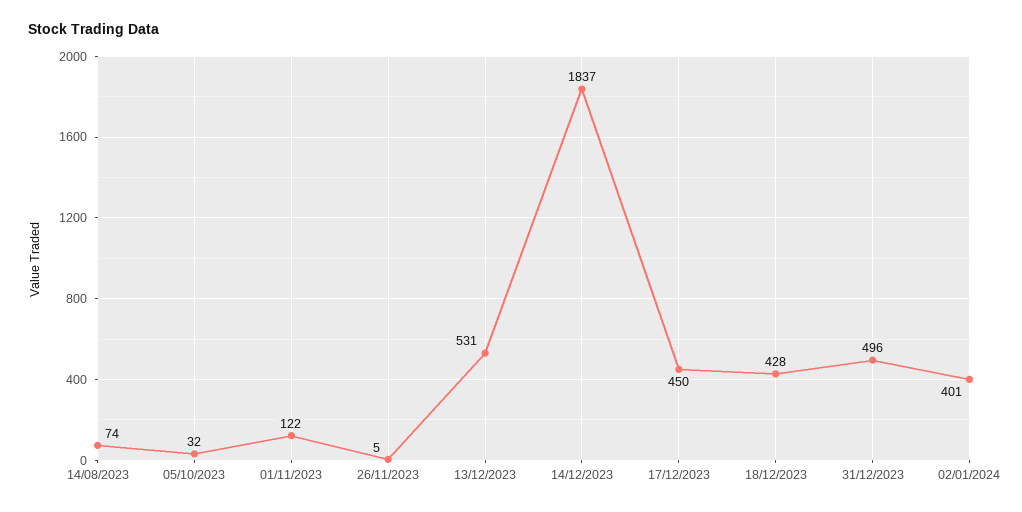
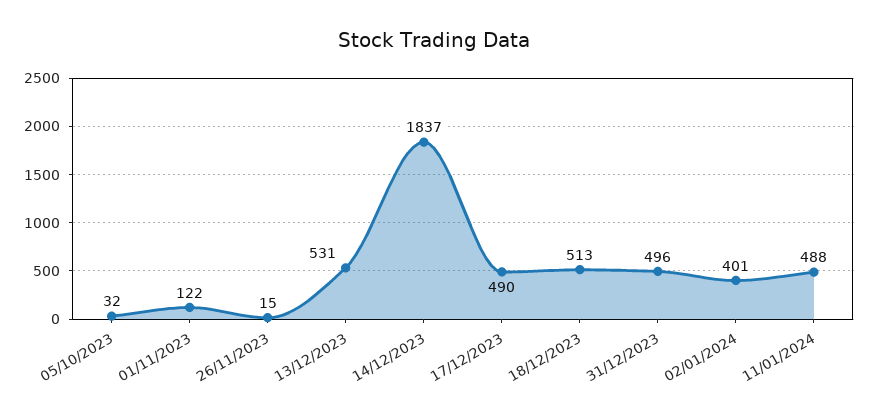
14/08/2023: 74 -> none
26/11/2023: 5 -> 15
17/12/2023: 450 -> 490
18/12/2023: 428 -> 513
11/01/2024: none -> 488

